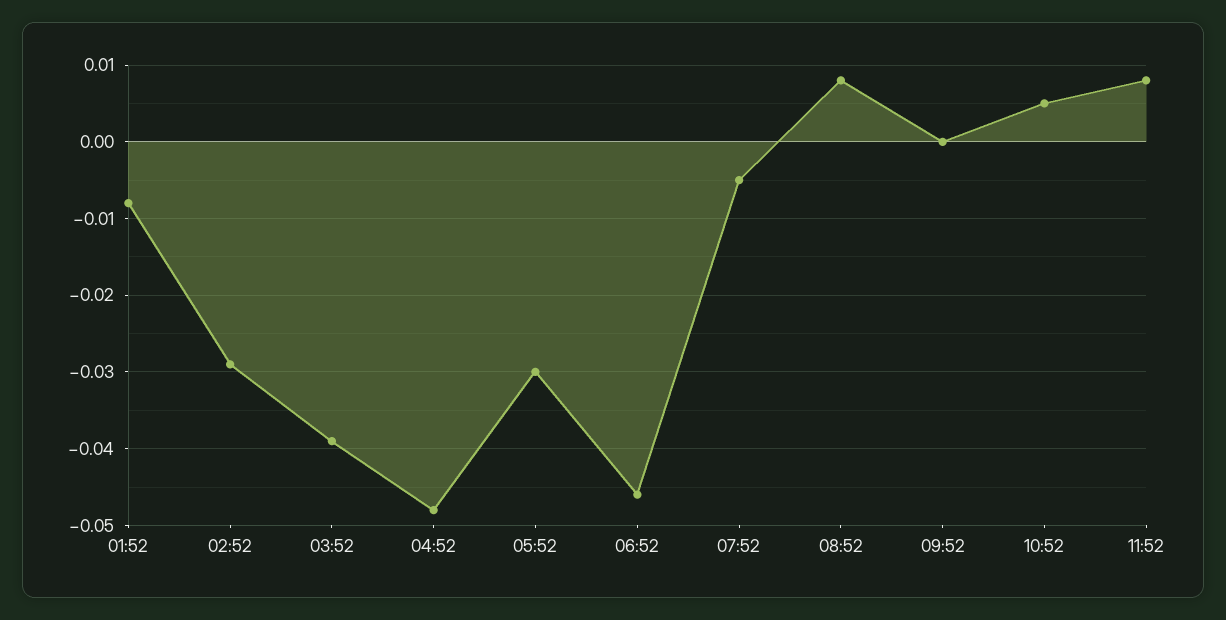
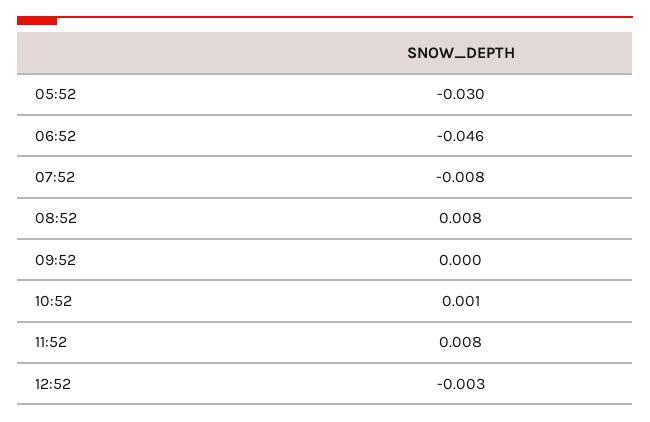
01:52: -0.008 -> none
02:52: -0.029 -> none
03:52: -0.039 -> none
04:52: -0.048 -> none
07:52: -0.005 -> -0.008
10:52: 0.005 -> 0.001
12:52: none -> -0.003

